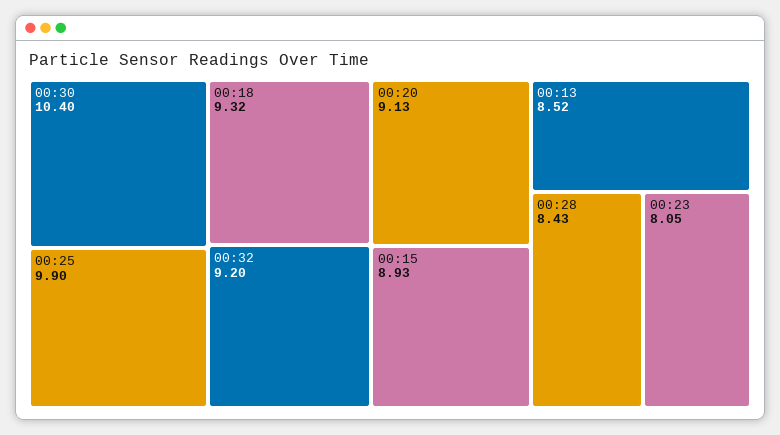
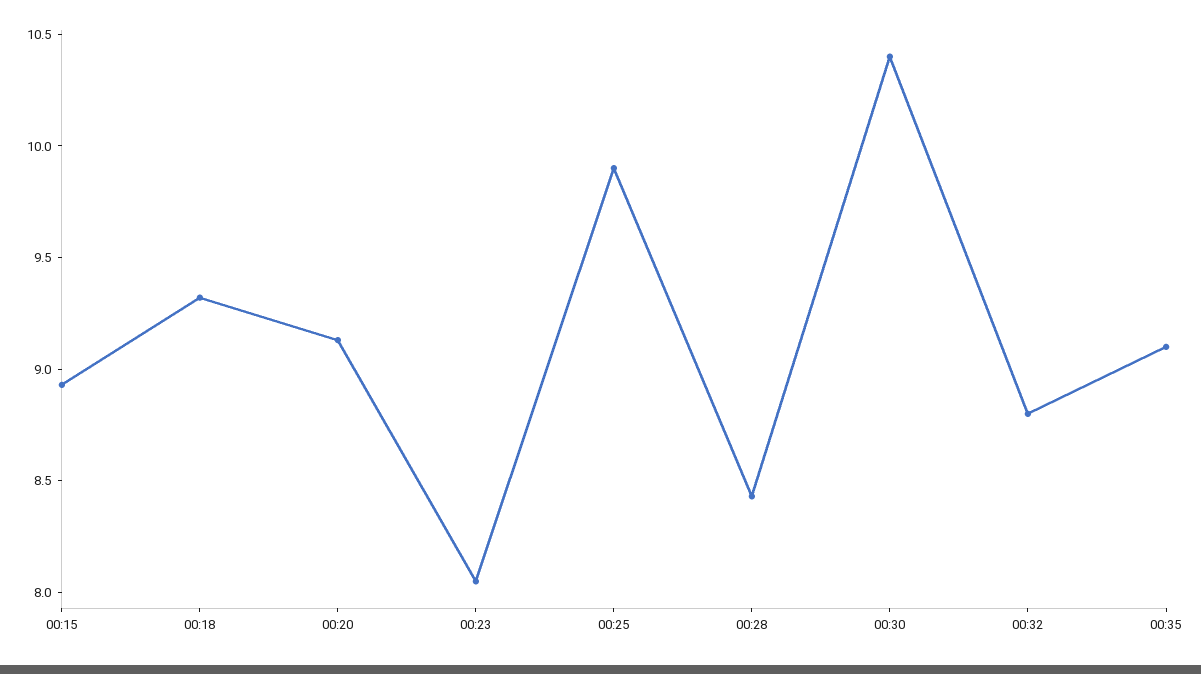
00:32: 9.2 -> 8.8
00:13: 8.52 -> none
00:35: none -> 9.1

